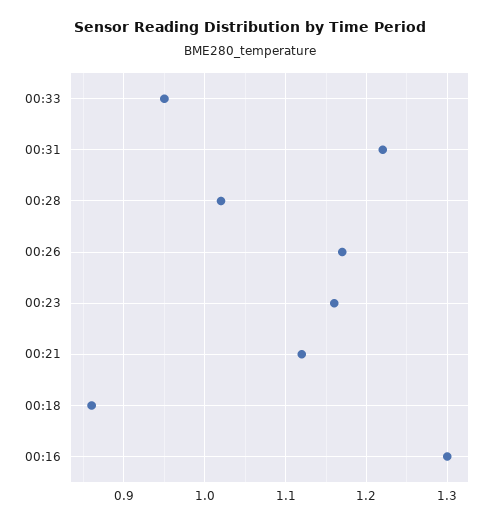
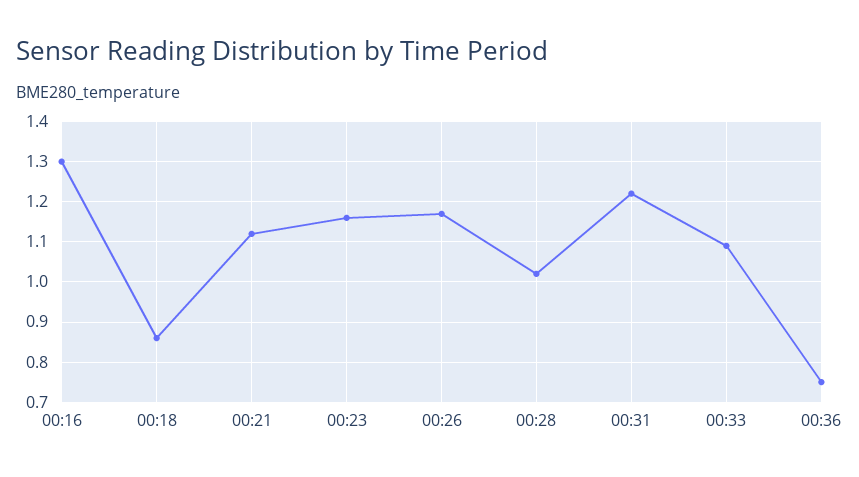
00:33: 0.95 -> 1.1
00:36: none -> 0.75

